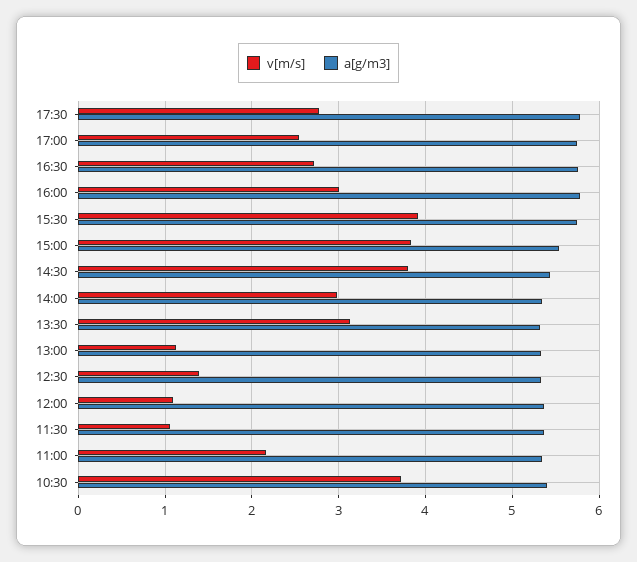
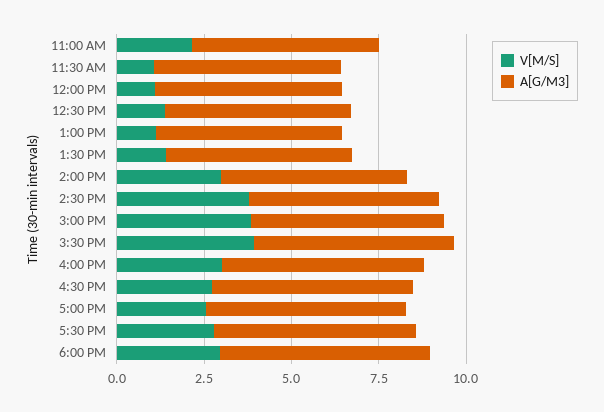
v[m/s], 13:30: 3.1 -> 1.5
v[m/s], 10:30: 3.7 -> none
a[g/m3], 10:30: 5.4 -> none
v[m/s], 6:00 PM: none -> 3
a[g/m3], 6:00 PM: none -> 6

